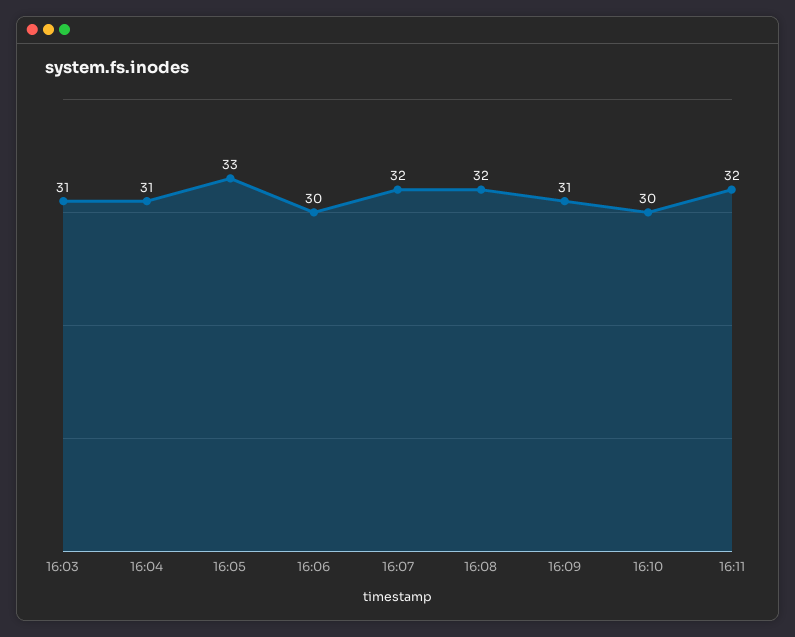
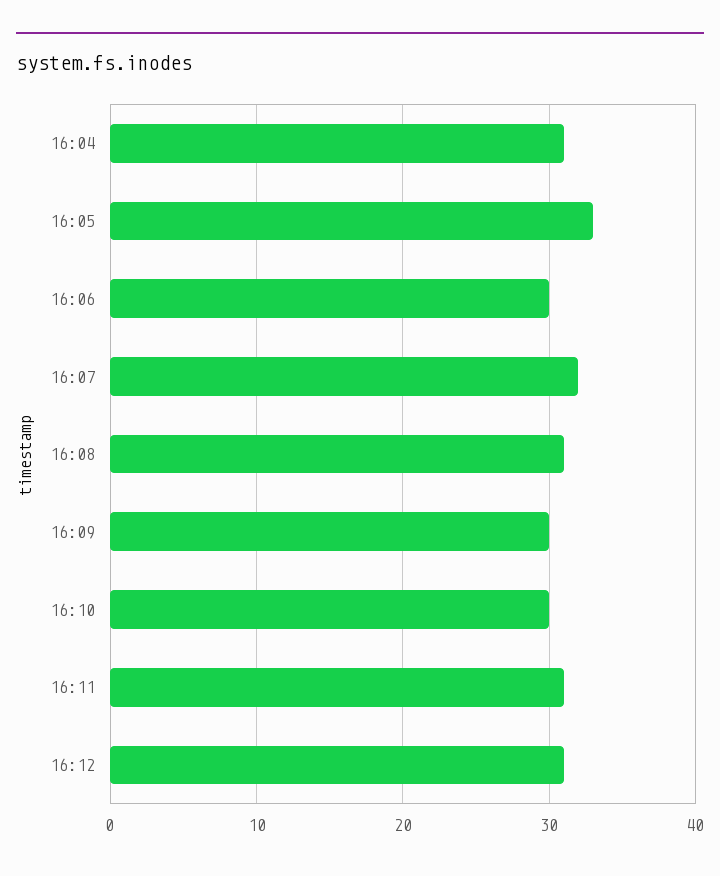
16:03: 31 -> none
16:08: 32 -> 31
16:09: 31 -> 30
16:11: 32 -> 31
16:12: none -> 31

